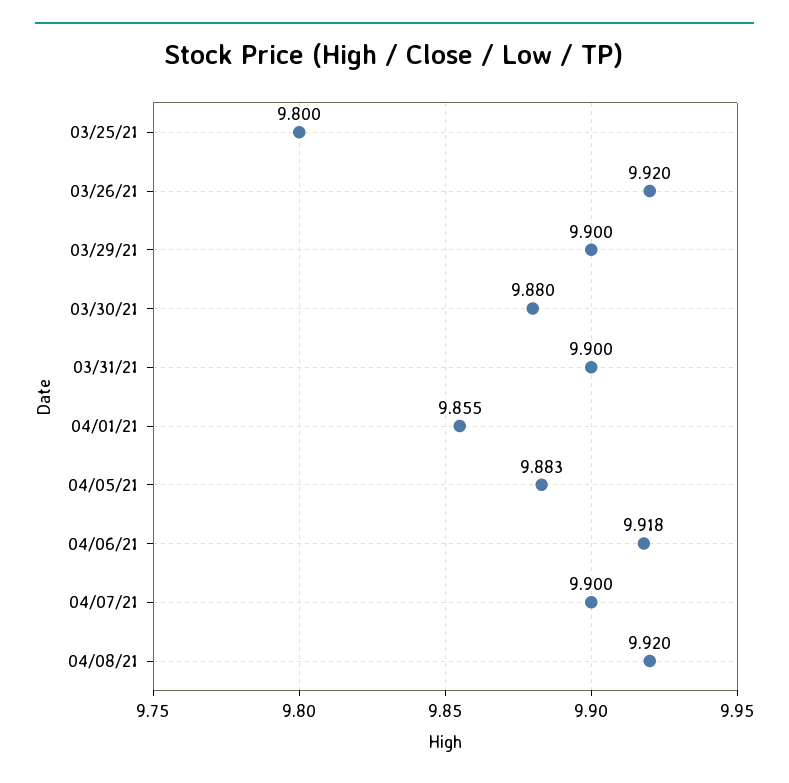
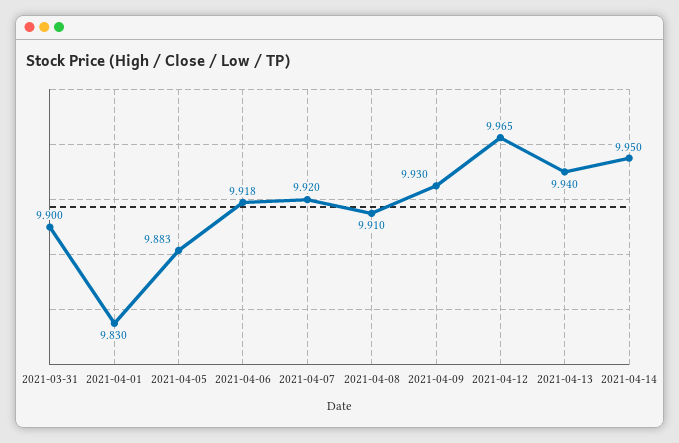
03/25/21: 9.8 -> none
03/26/21: 9.92 -> none
03/29/21: 9.9 -> none
03/30/21: 9.88 -> none
04/01/21: 9.855 -> 9.83
04/07/21: 9.9 -> 9.92
04/08/21: 9.92 -> 9.91
2021-04-09: none -> 9.93
2021-04-12: none -> 9.965
2021-04-13: none -> 9.94
2021-04-14: none -> 9.95

